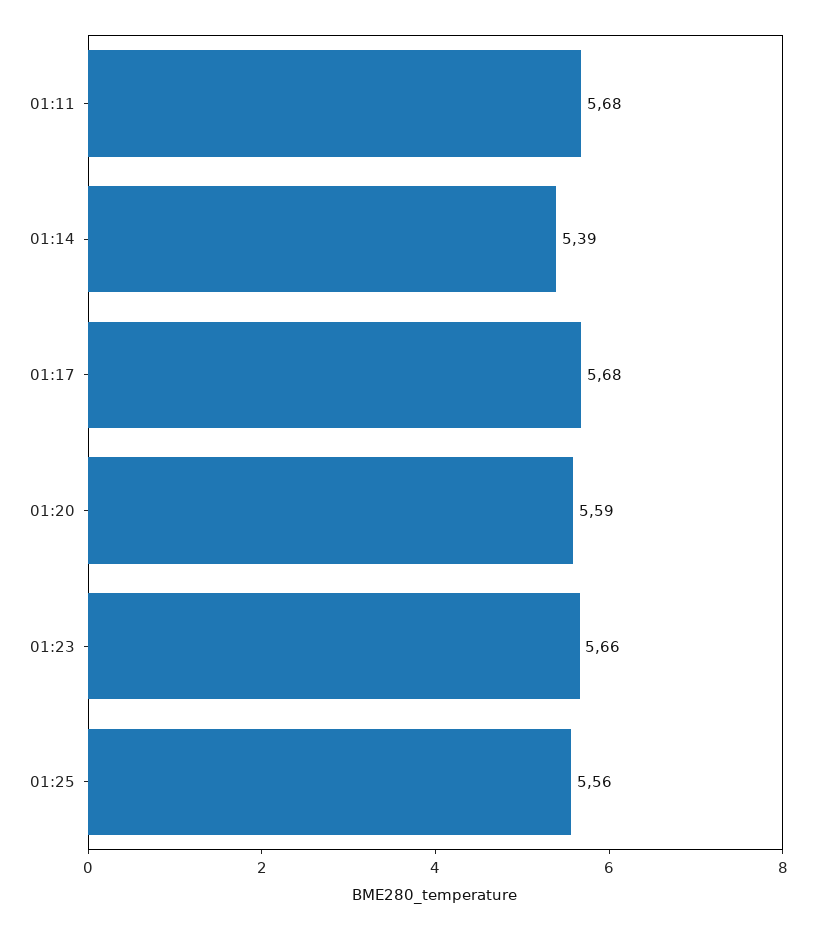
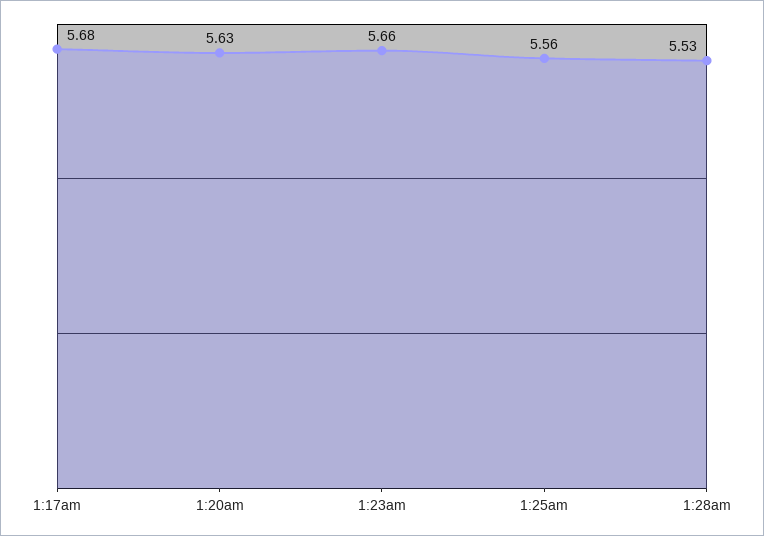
01:11: 5.68 -> none
01:14: 5.39 -> none
01:20: 5.59 -> 5.63
1:28am: none -> 5.53

